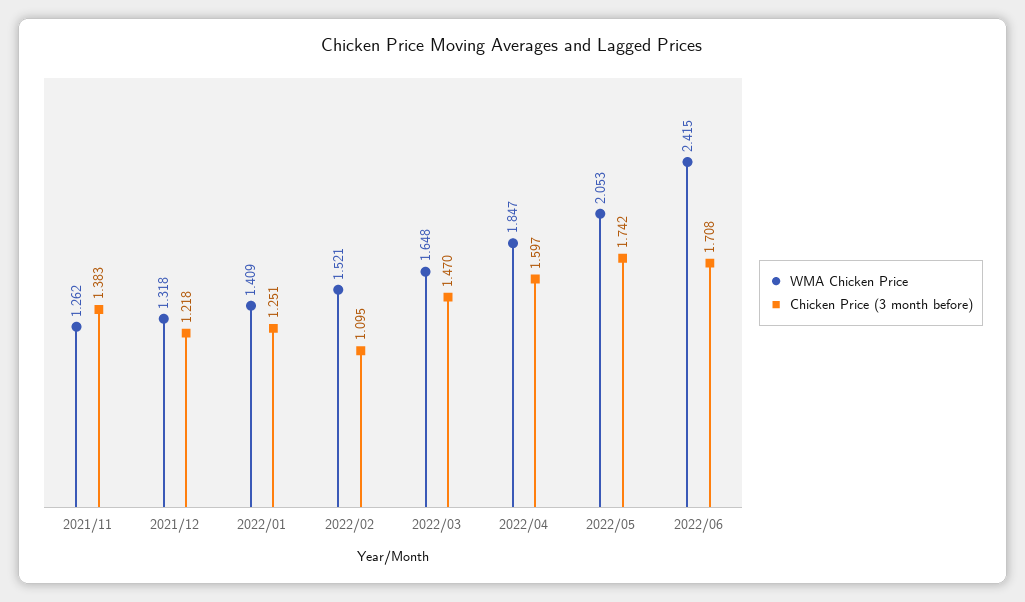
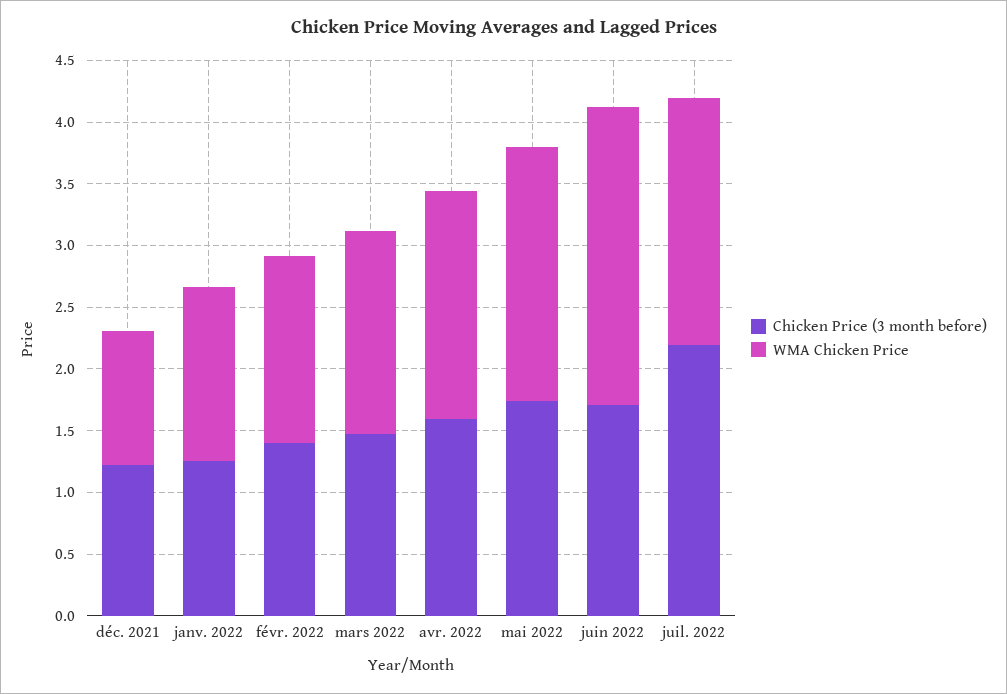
WMA Chicken Price, 2021/11: 1.262 -> none
Chicken Price (3 month before), 2021/11: 1.383 -> none
WMA Chicken Price, 2021/12: 1.318 -> 1.1
Chicken Price (3 month before), 2022/02: 1.095 -> 1.4
Chicken Price (3 month before), juil. 2022: none -> 2.2
WMA Chicken Price, juil. 2022: none -> 2

